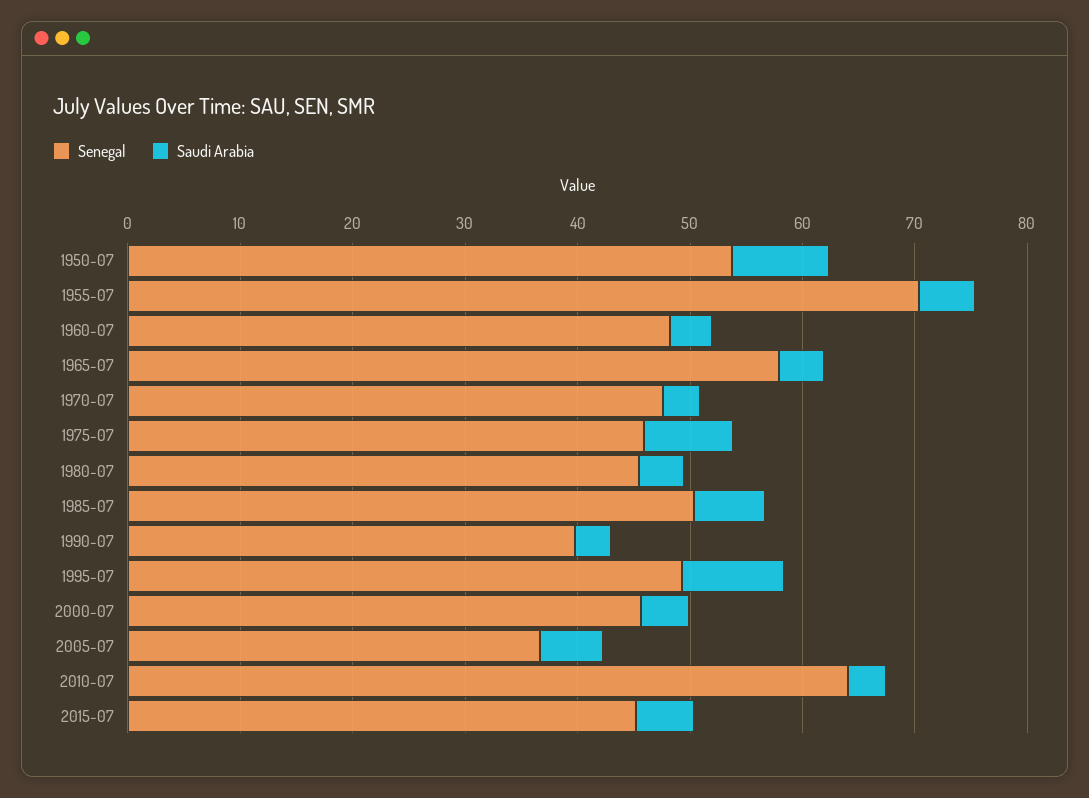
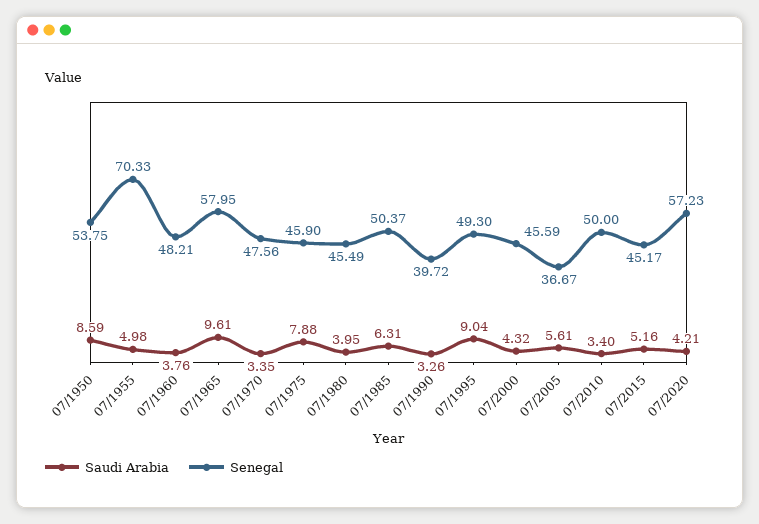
Saudi Arabia, 1965-07: 4 -> 9.61
Senegal, 2010-07: 64 -> 50
Saudi Arabia, 07/2020: none -> 4.21
Senegal, 07/2020: none -> 57.23

